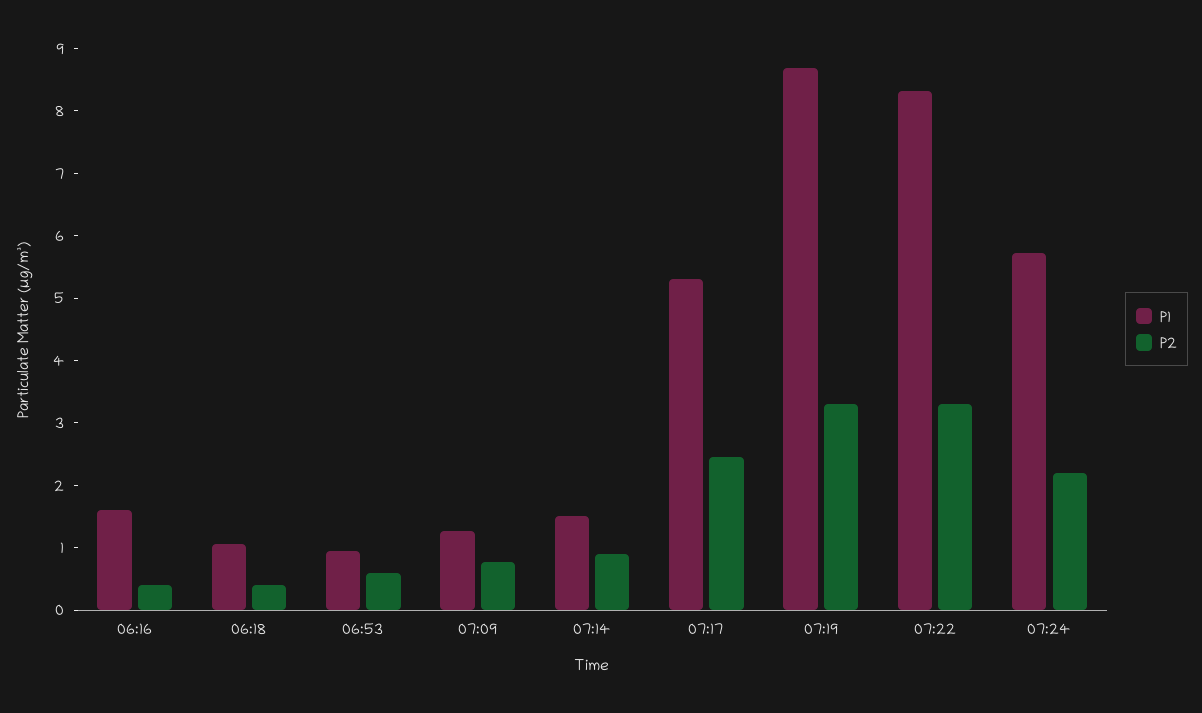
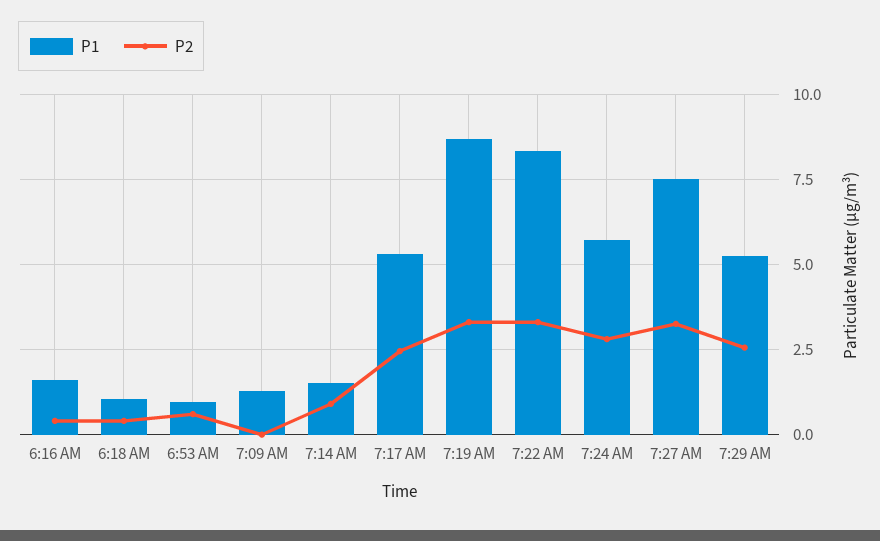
P2, 07:09: 0.8 -> 0
P2, 07:24: 2.2 -> 2.75
P1, 7:27 AM: none -> 7.5
P2, 7:27 AM: none -> 3.25
P1, 7:29 AM: none -> 5.25
P2, 7:29 AM: none -> 2.5

